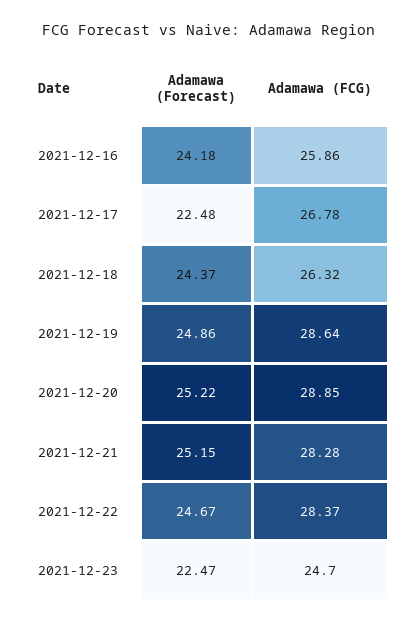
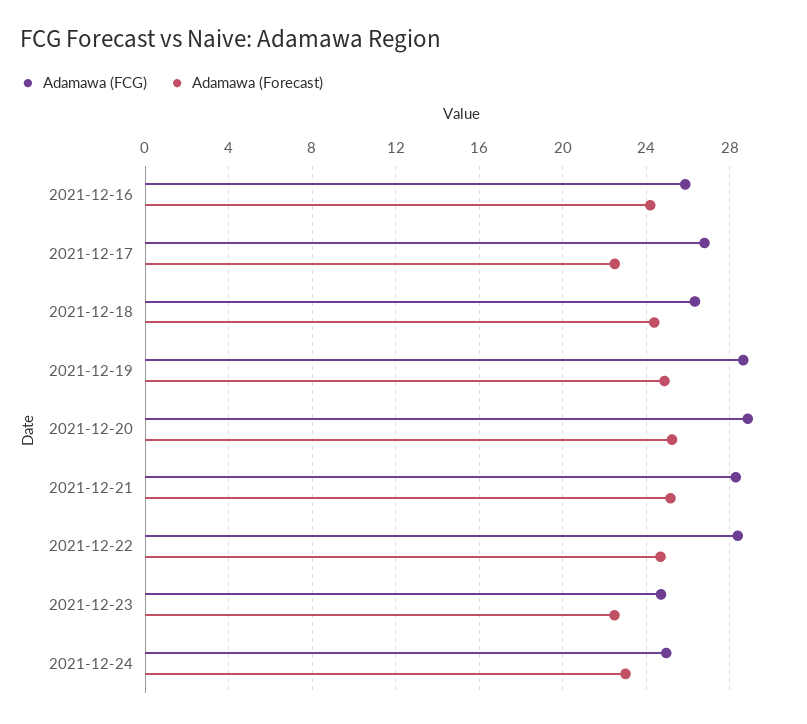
Adamawa (FCG), 2021-12-24: none -> 25
Adamawa (Forecast), 2021-12-24: none -> 23

